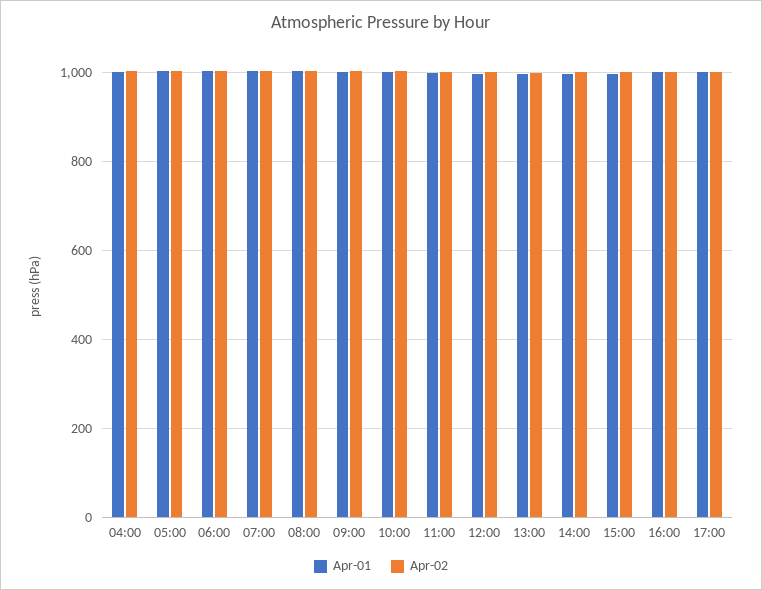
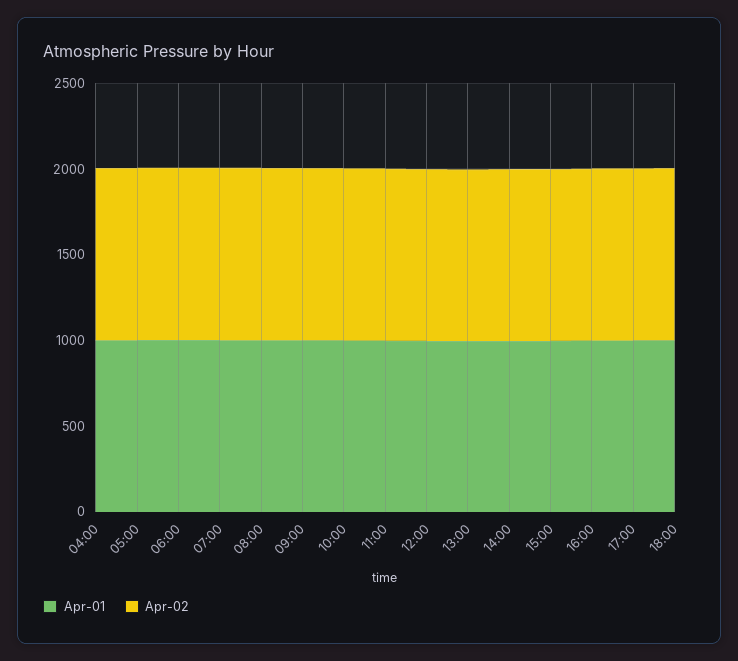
Apr-01, 18:00: none -> 1000
Apr-02, 18:00: none -> 1000

